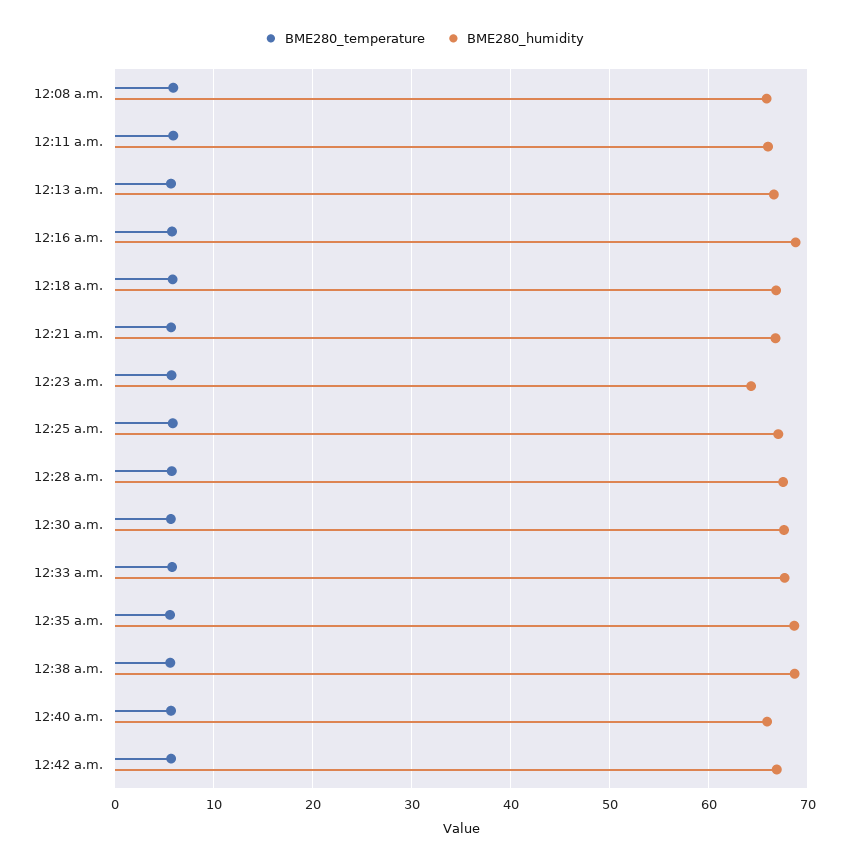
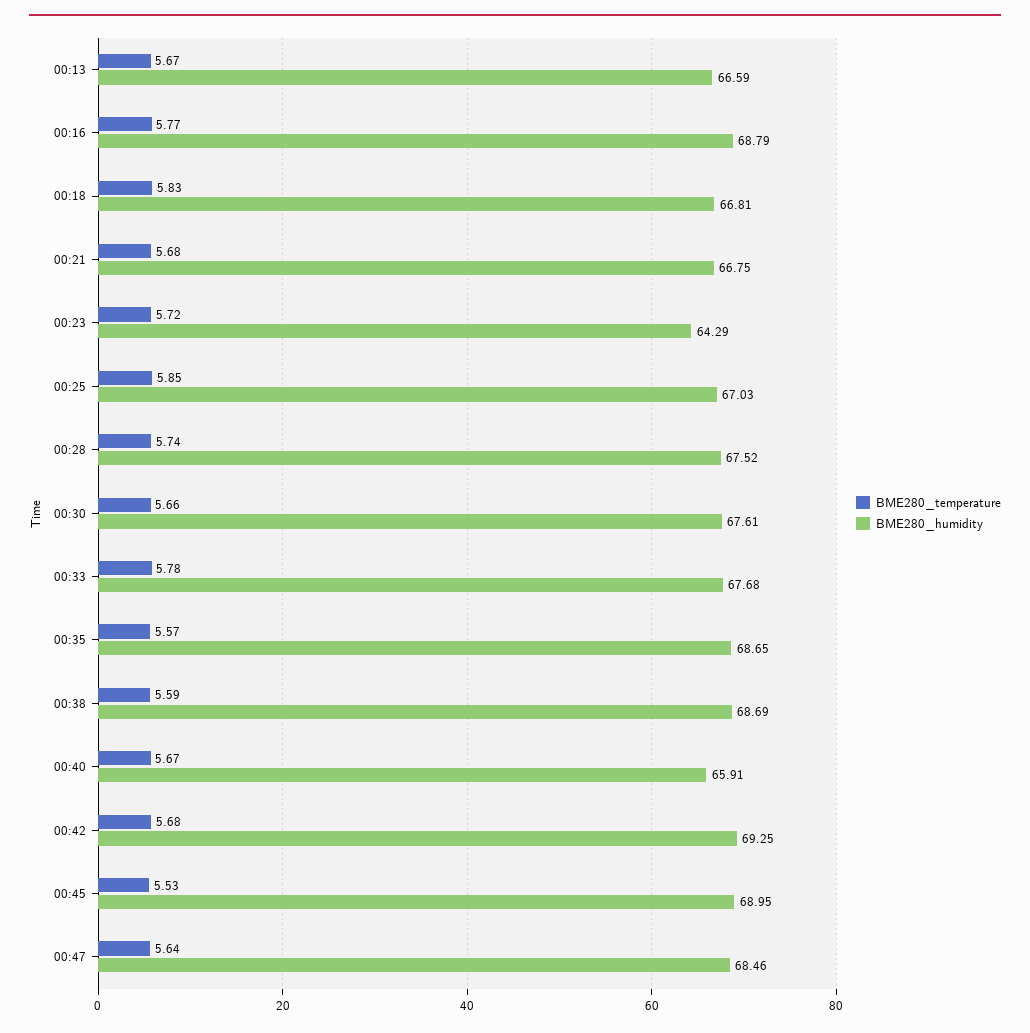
BME280_temperature, 12:08 a.m.: 6 -> none
BME280_humidity, 12:08 a.m.: 66 -> none
BME280_temperature, 12:11 a.m.: 6 -> none
BME280_humidity, 12:11 a.m.: 66 -> none
BME280_humidity, 12:42 a.m.: 67 -> 69.25
BME280_temperature, 00:45: none -> 5.53
BME280_humidity, 00:45: none -> 68.95
BME280_temperature, 00:47: none -> 5.64
BME280_humidity, 00:47: none -> 68.46

